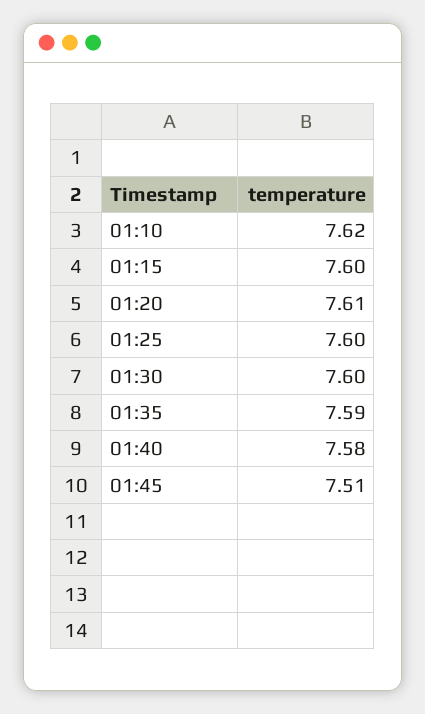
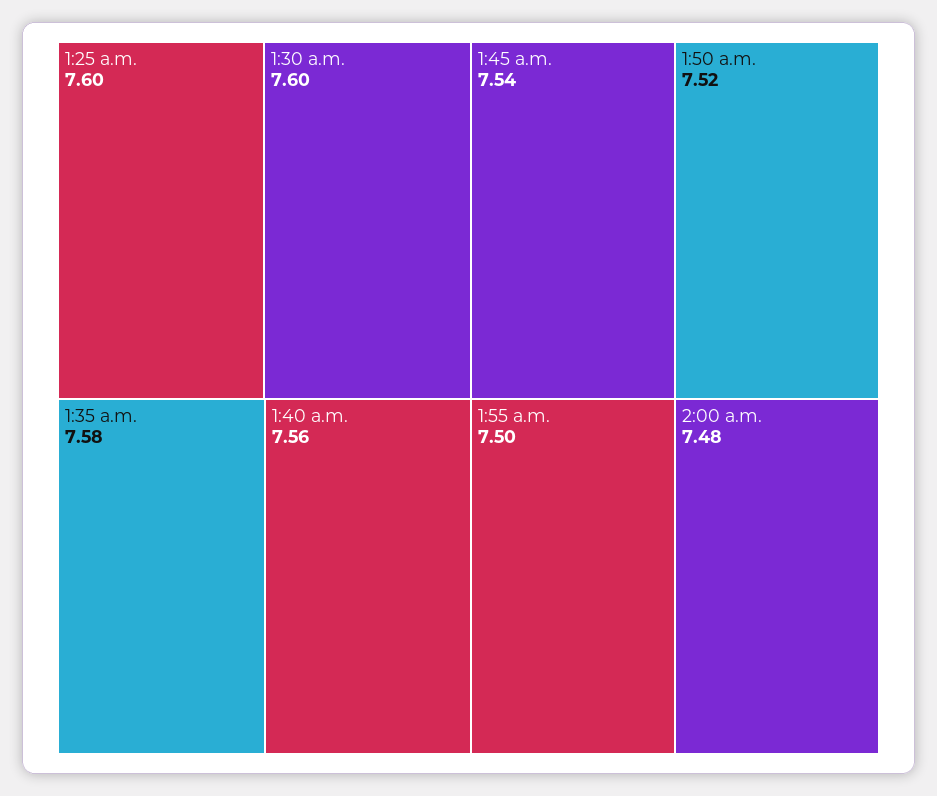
01:10: 7.62 -> none
01:15: 7.6 -> none
01:20: 7.61 -> none
01:35: 7.59 -> 7.58
01:40: 7.58 -> 7.56
01:45: 7.51 -> 7.54
1:50 a.m.: none -> 7.52
1:55 a.m.: none -> 7.5
2:00 a.m.: none -> 7.48

